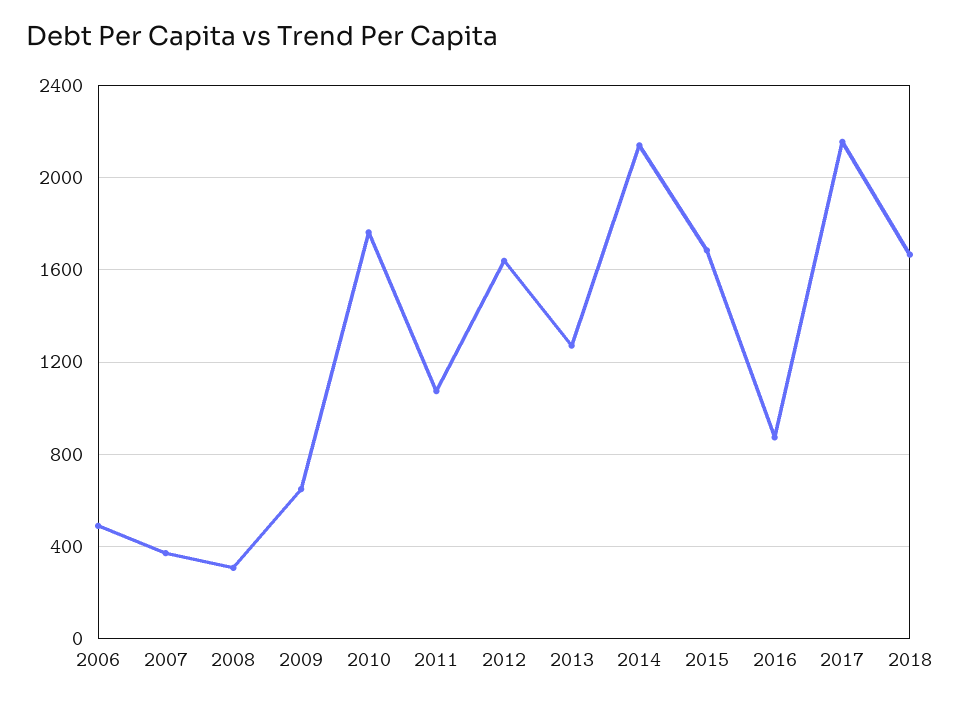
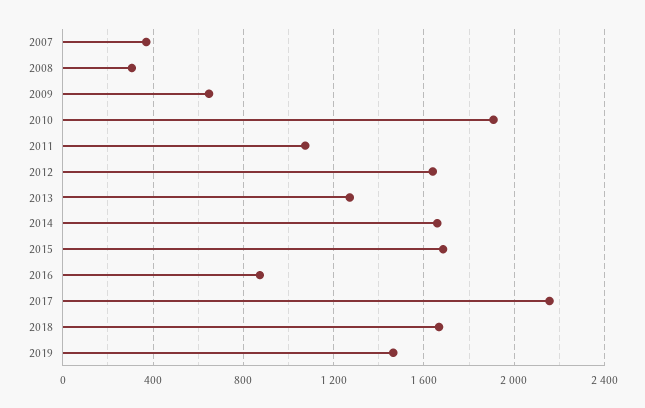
2006: 500 -> none
2010: 1750 -> 1900
2014: 2150 -> 1650
2019: none -> 1450

